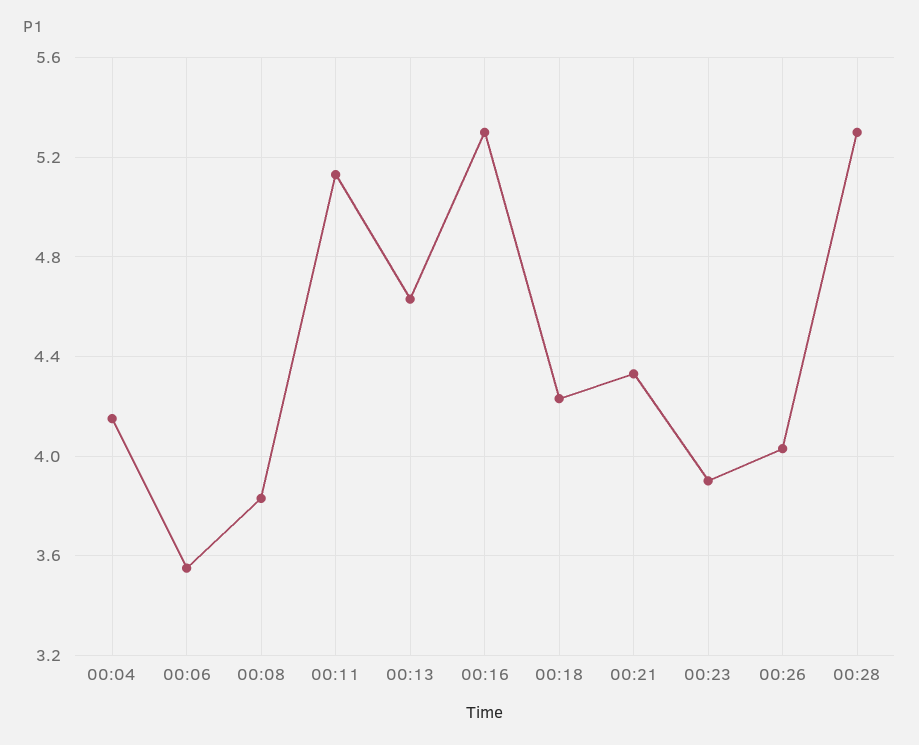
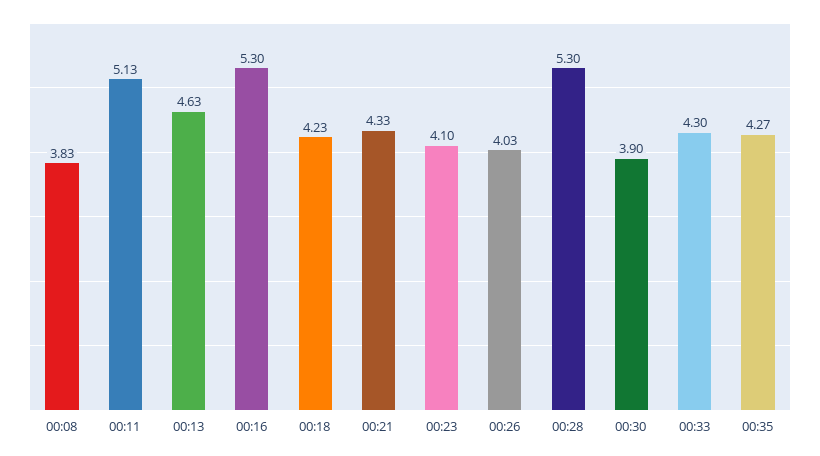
00:04: 4.15 -> none
00:06: 3.55 -> none
00:23: 3.9 -> 4.1
00:30: none -> 3.9
00:33: none -> 4.3
00:35: none -> 4.27

